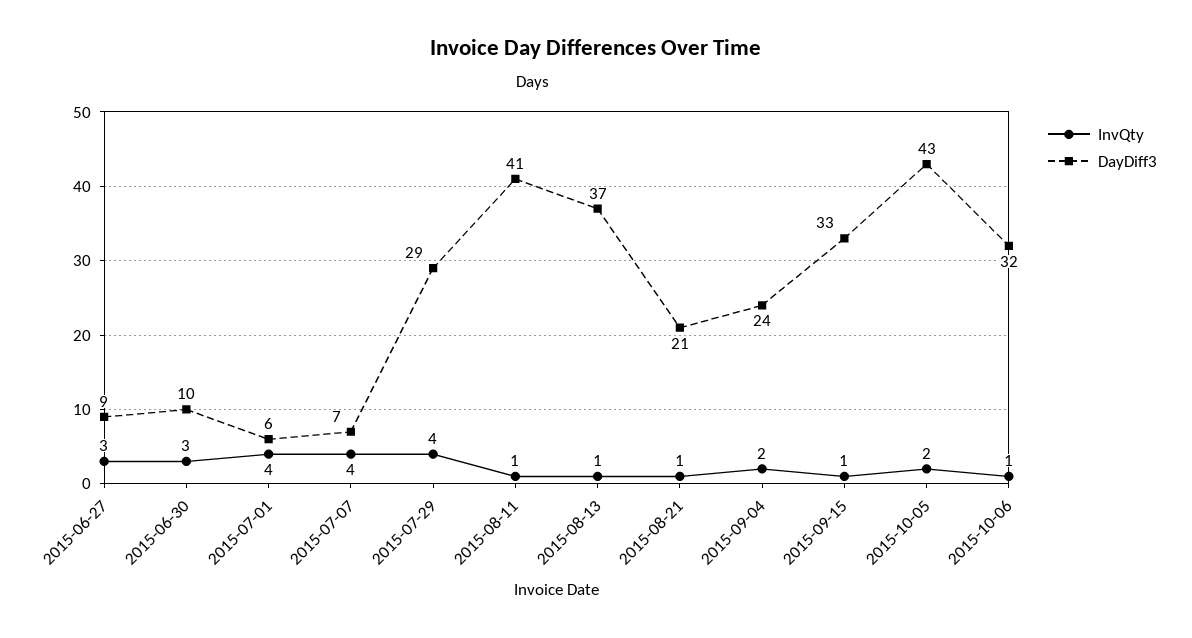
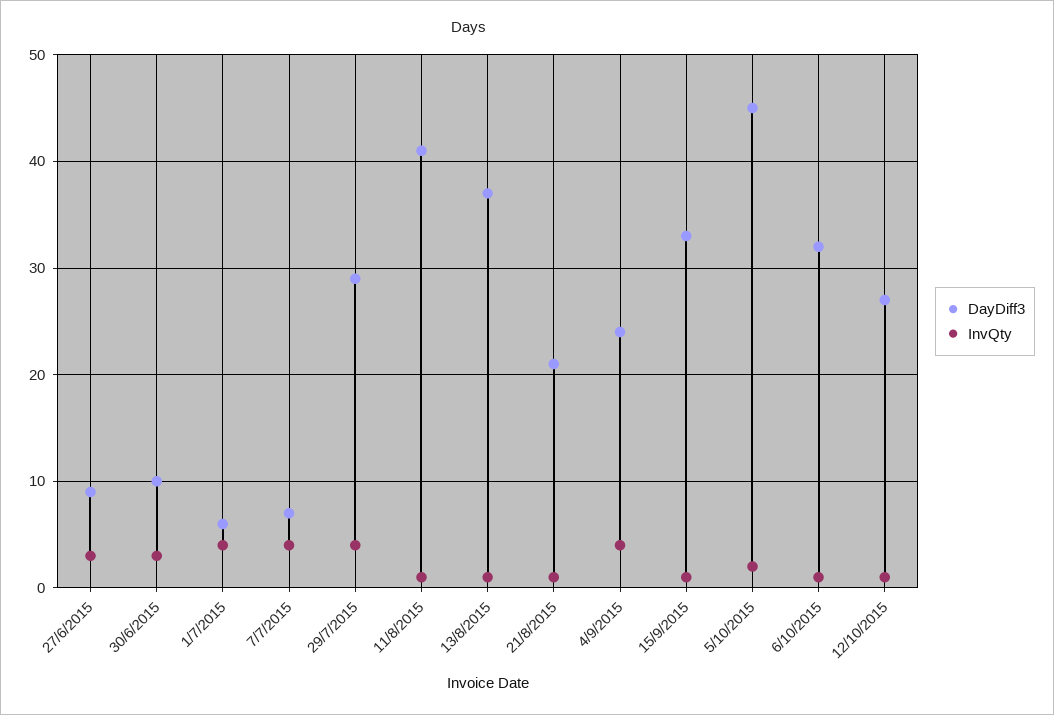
InvQty, 2015-09-04: 2 -> 4
DayDiff3, 2015-10-05: 43 -> 45
DayDiff3, 12/10/2015: none -> 27
InvQty, 12/10/2015: none -> 1

